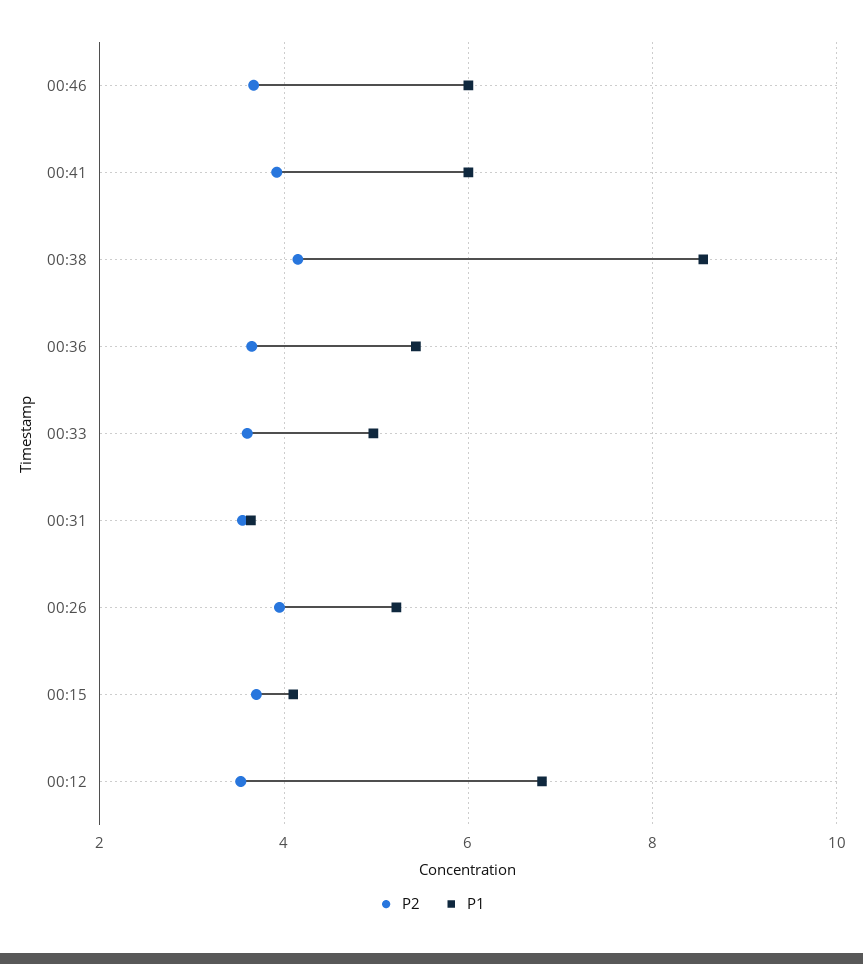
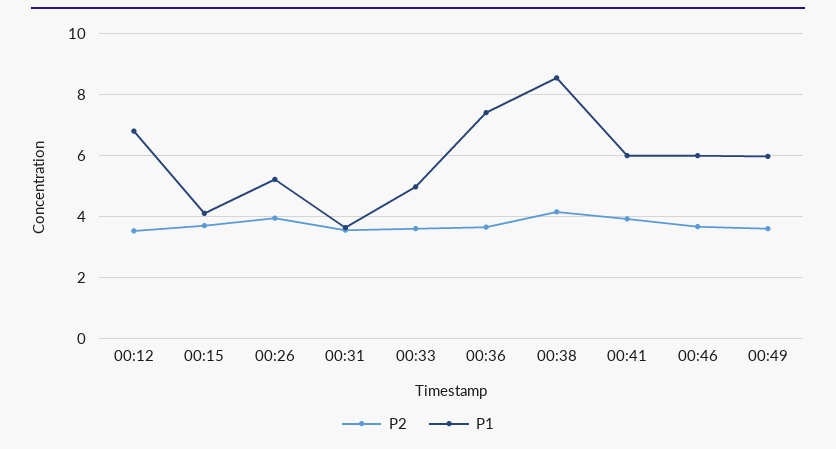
P1, 00:36: 5.4 -> 7.4
P2, 00:49: none -> 3.6
P1, 00:49: none -> 6

